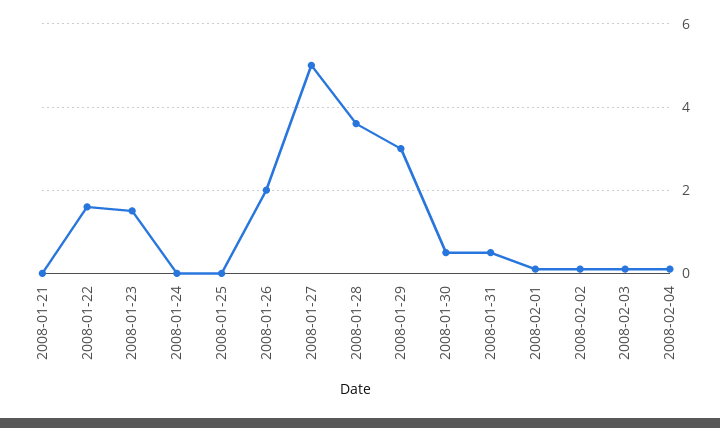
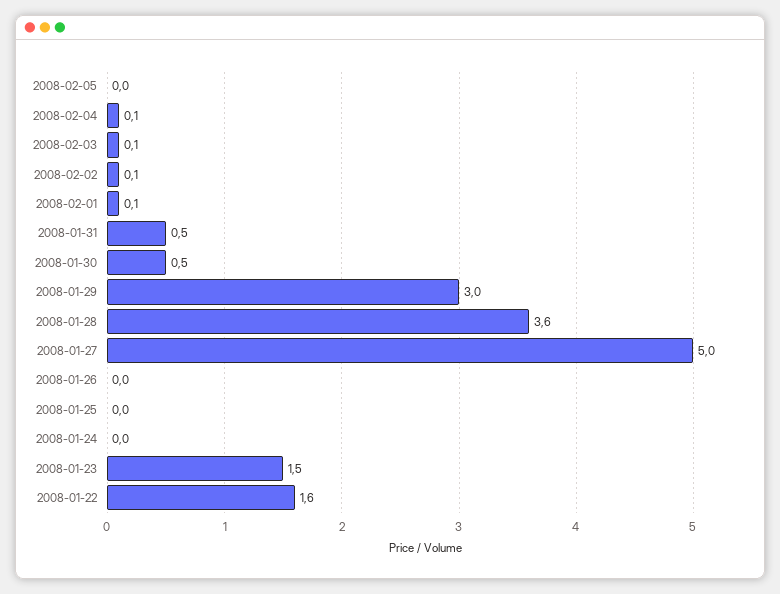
2008-01-21: 0 -> none
2008-01-26: 2 -> 0
2008-02-05: none -> 0

